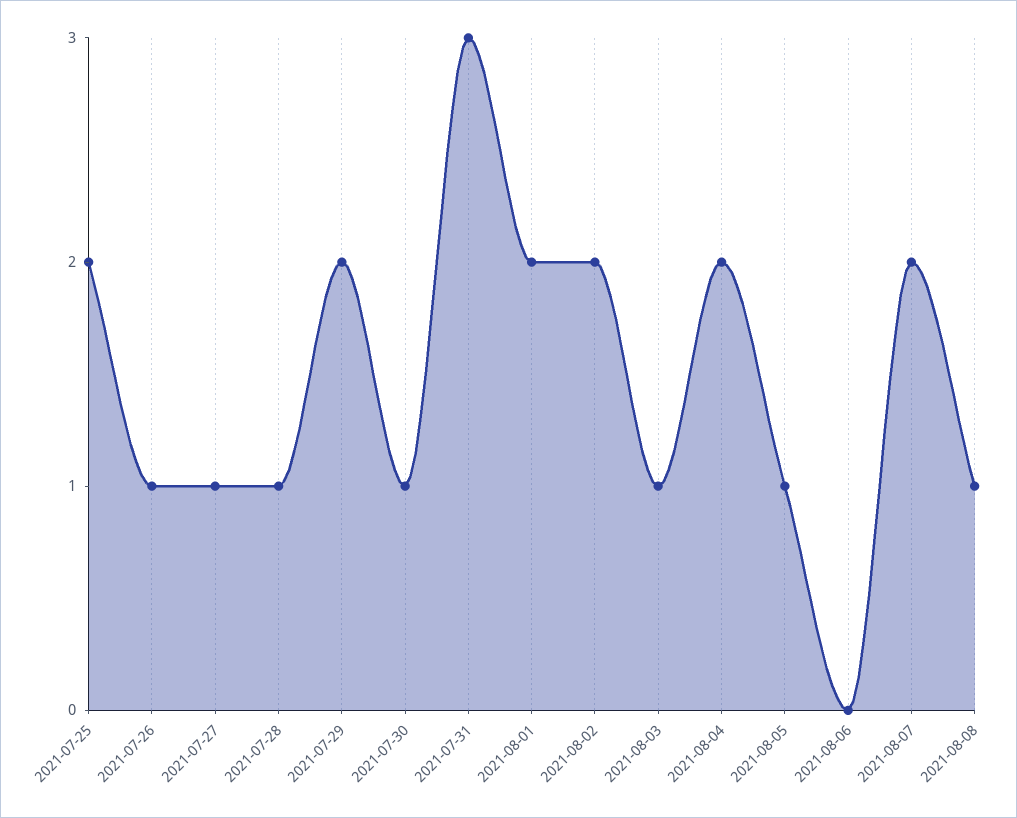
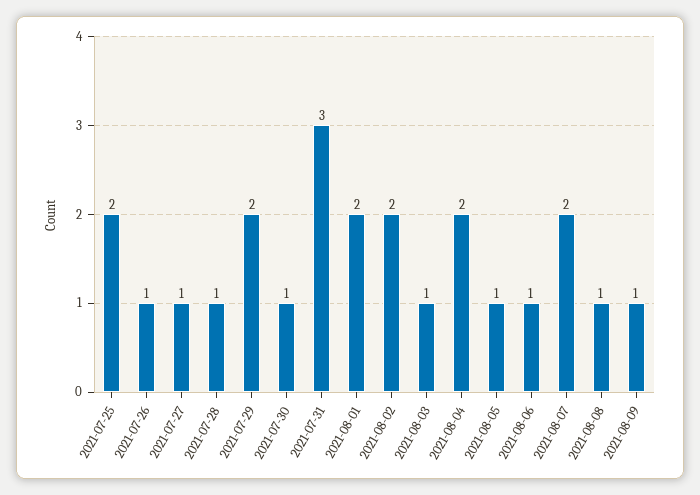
2021-08-06: 0 -> 1
2021-08-09: none -> 1

